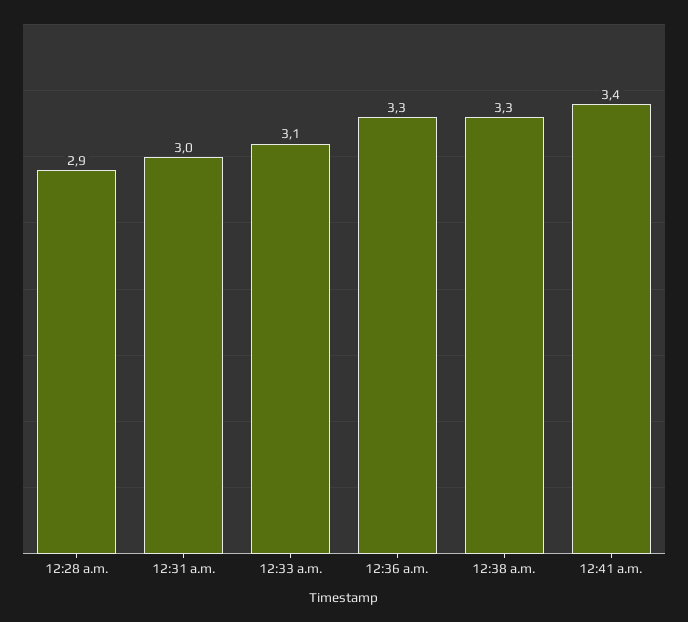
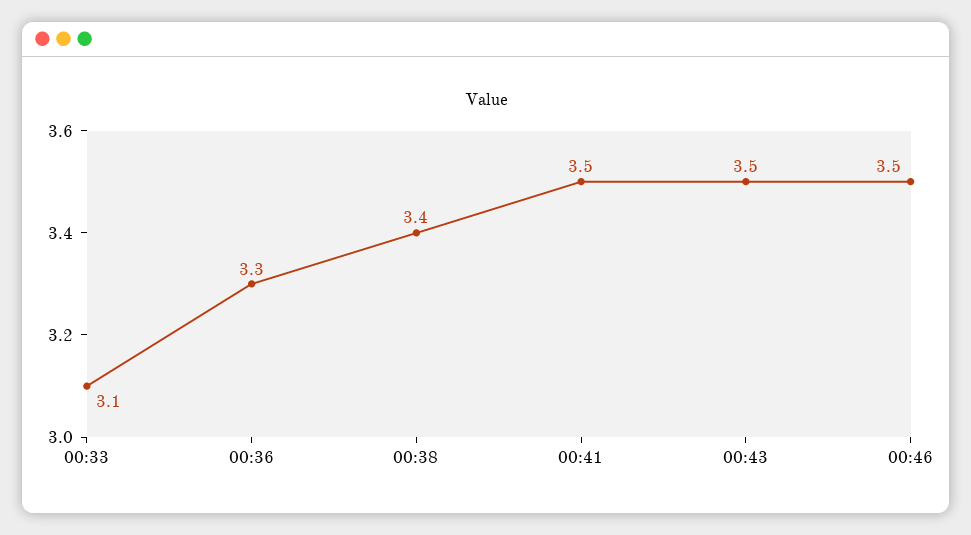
12:28 a.m.: 2.9 -> none
12:31 a.m.: 3 -> none
12:38 a.m.: 3.3 -> 3.4
12:41 a.m.: 3.4 -> 3.5
00:43: none -> 3.5
00:46: none -> 3.5

